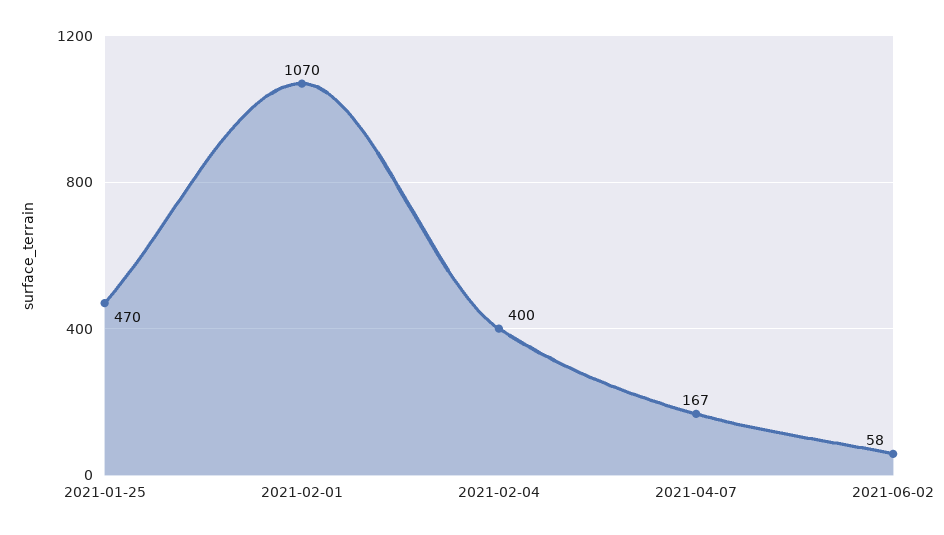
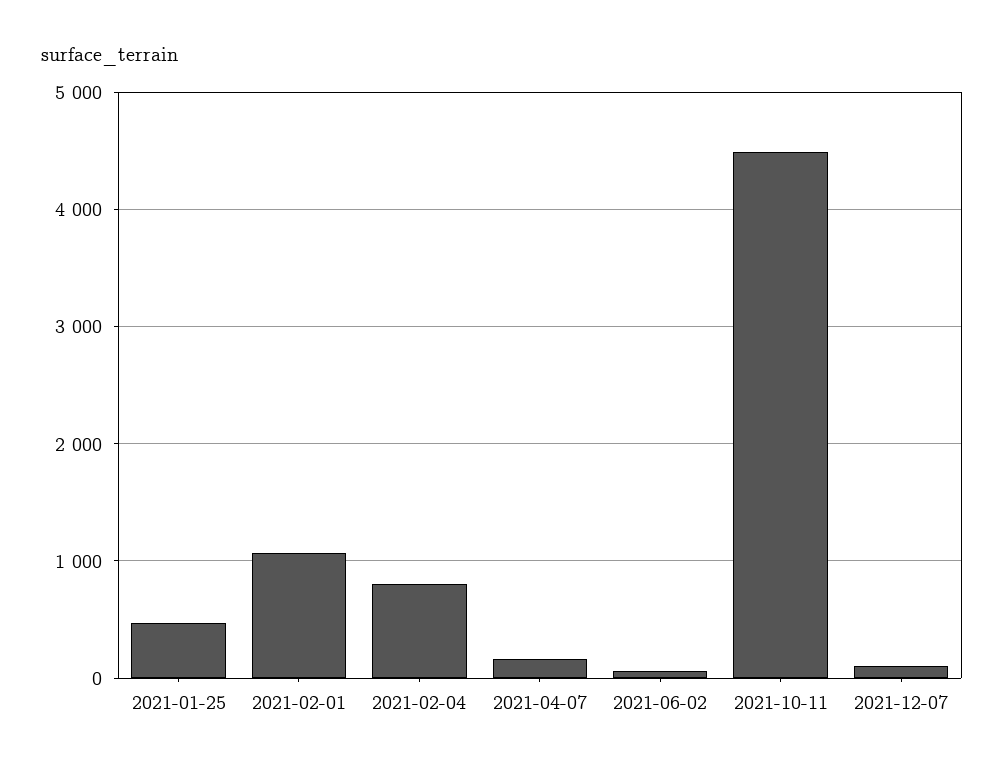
2021-02-04: 400 -> 800
2021-10-11: none -> 4500
2021-12-07: none -> 100

